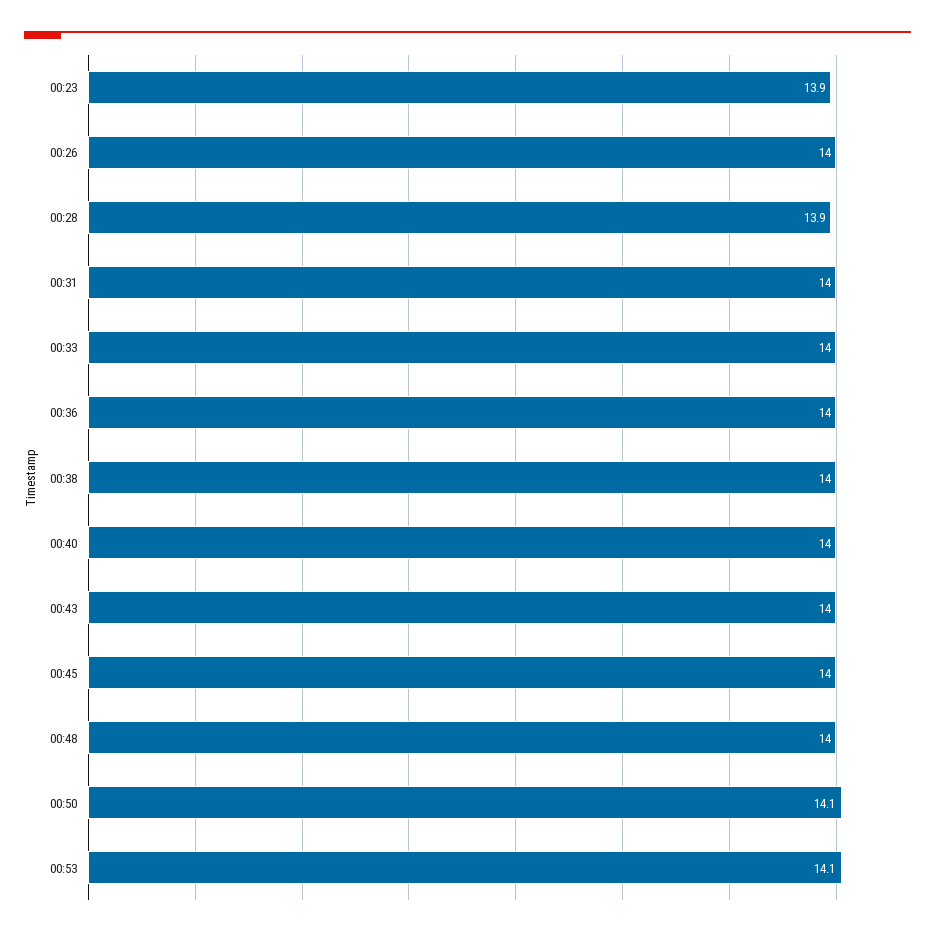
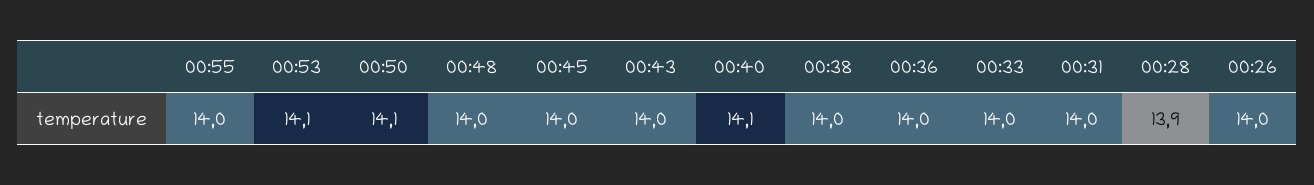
00:23: 13.9 -> none
00:40: 14 -> 14.1
00:55: none -> 14

